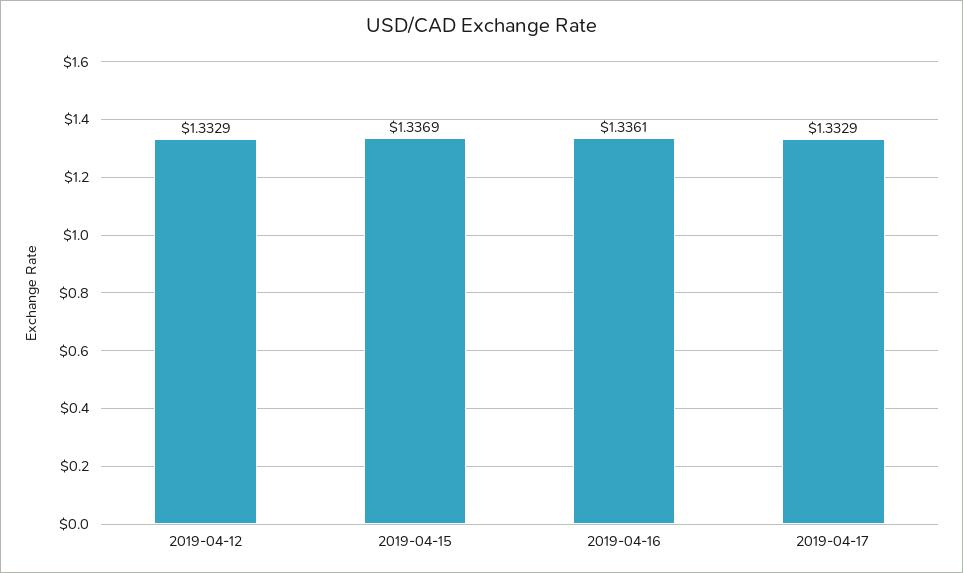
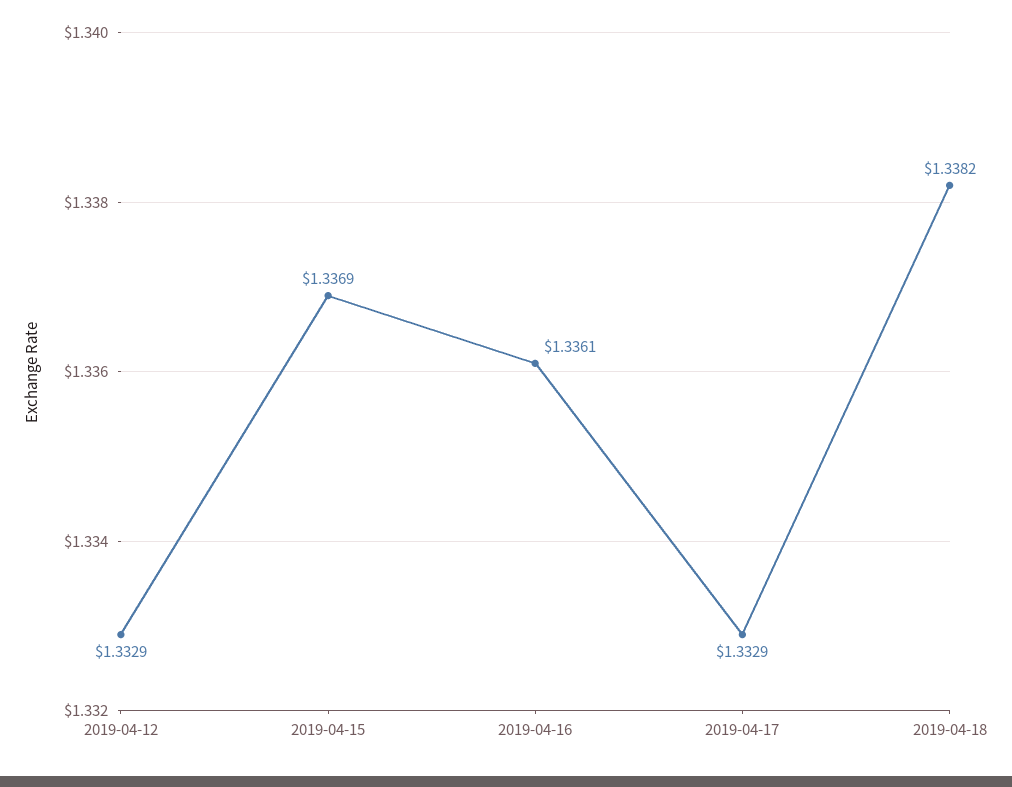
2019-04-18: none -> 1.3382

